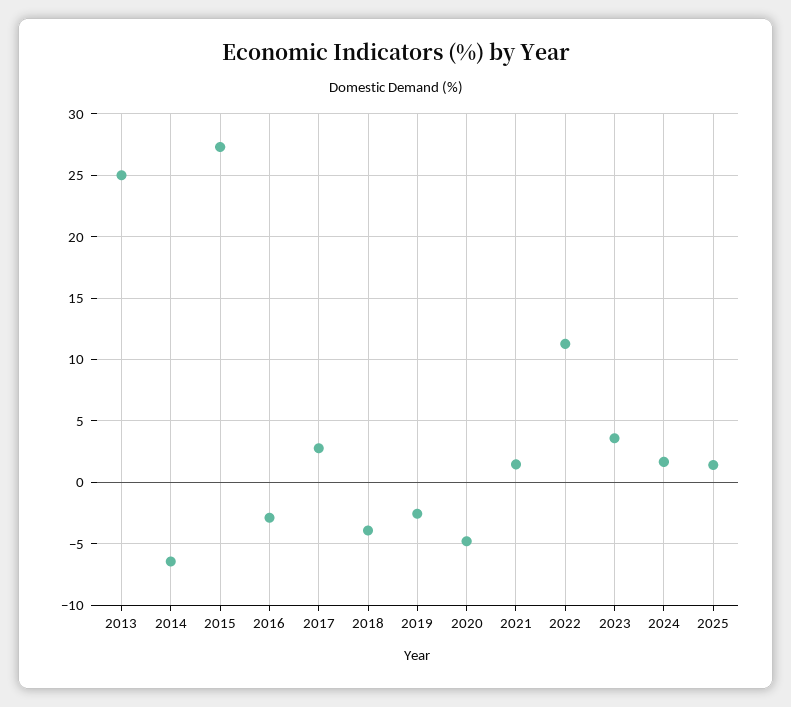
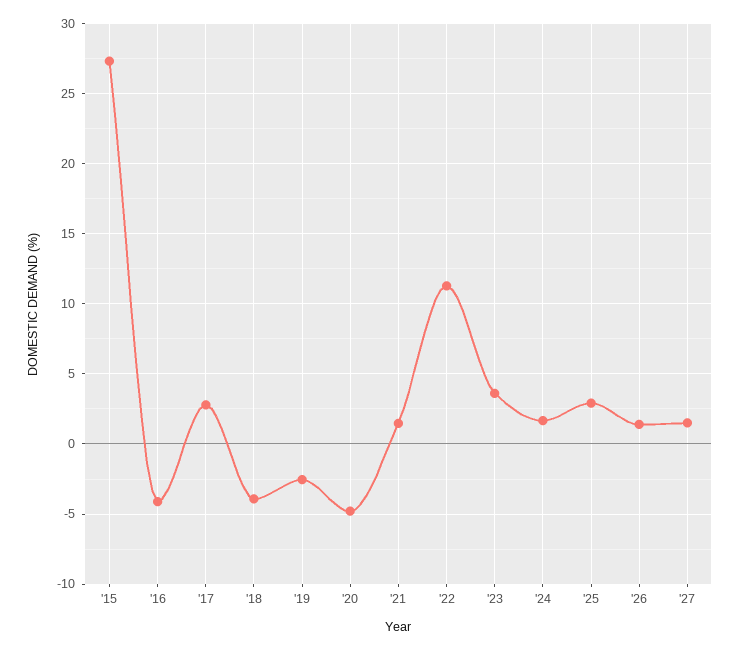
2013: 25 -> none
2014: -6.5 -> none
2016: -3 -> -4
2025: 1.5 -> 3
'26: none -> 1.5
'27: none -> 1.5

